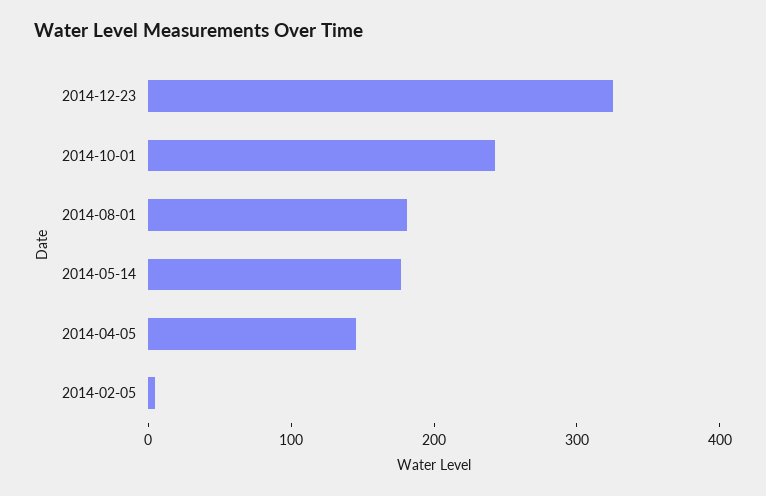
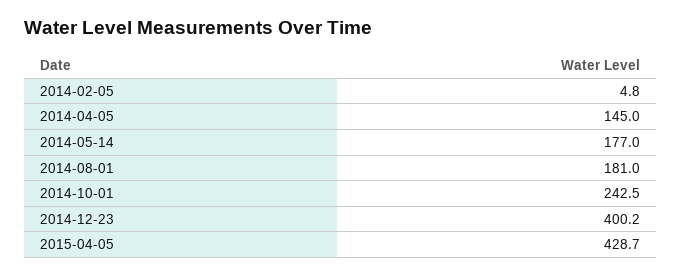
2014-12-23: 320 -> 400.2
2015-04-05: none -> 428.7

